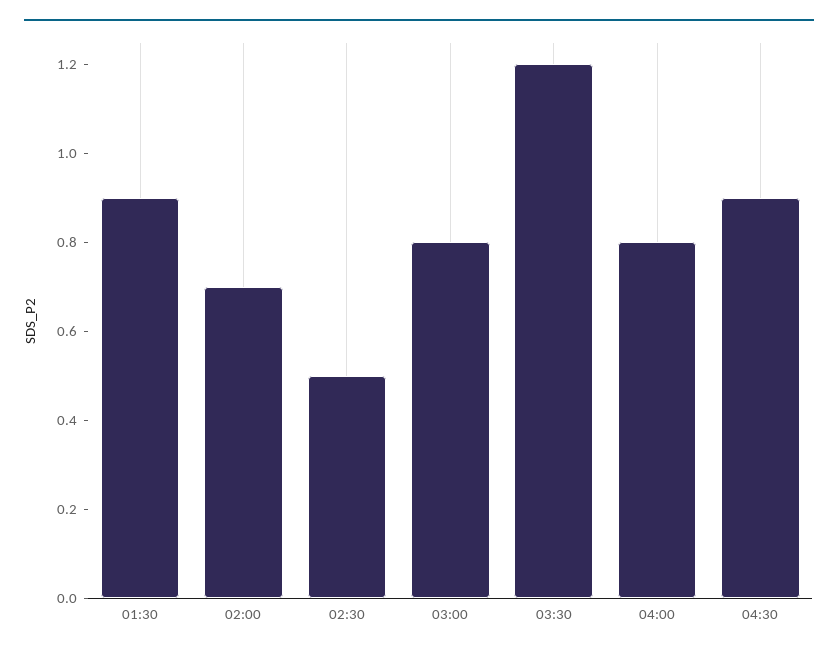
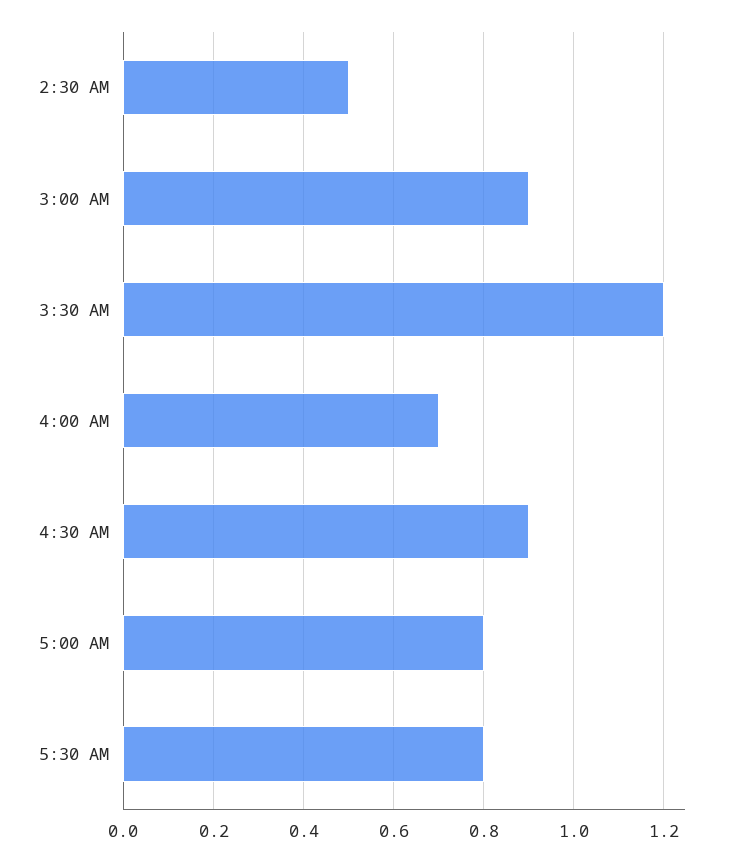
01:30: 0.9 -> none
02:00: 0.7 -> none
03:00: 0.8 -> 0.9
04:00: 0.8 -> 0.7
5:00 AM: none -> 0.8
5:30 AM: none -> 0.8

